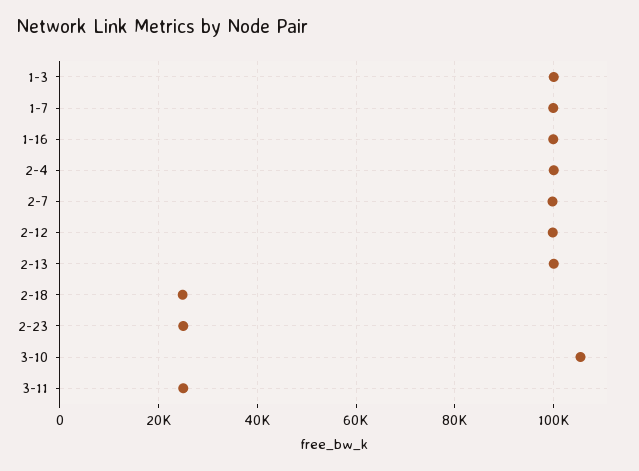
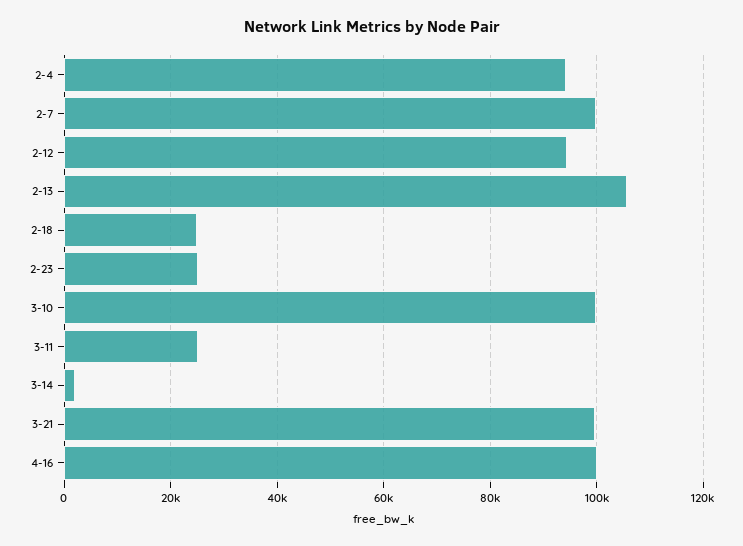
1-3: 100000 -> none
1-7: 100000 -> none
1-16: 100000 -> none
2-4: 100000 -> 94000
2-12: 100000 -> 94000
2-13: 100000 -> 106000
3-10: 106000 -> 100000
3-14: none -> 2000
3-21: none -> 100000
4-16: none -> 100000

